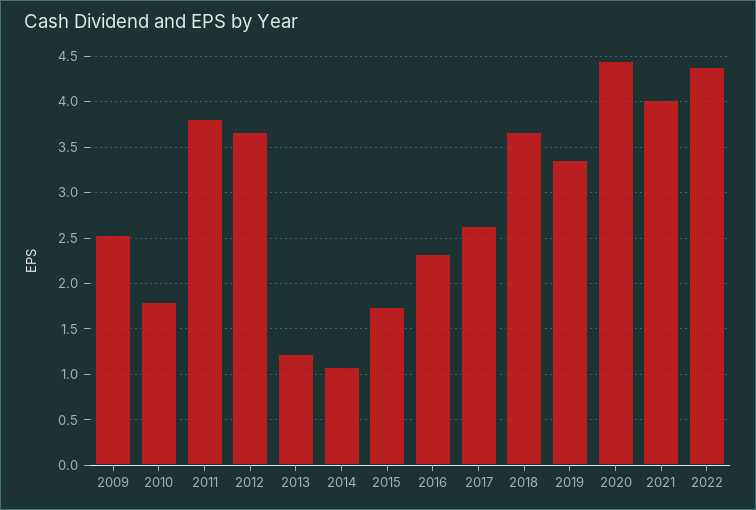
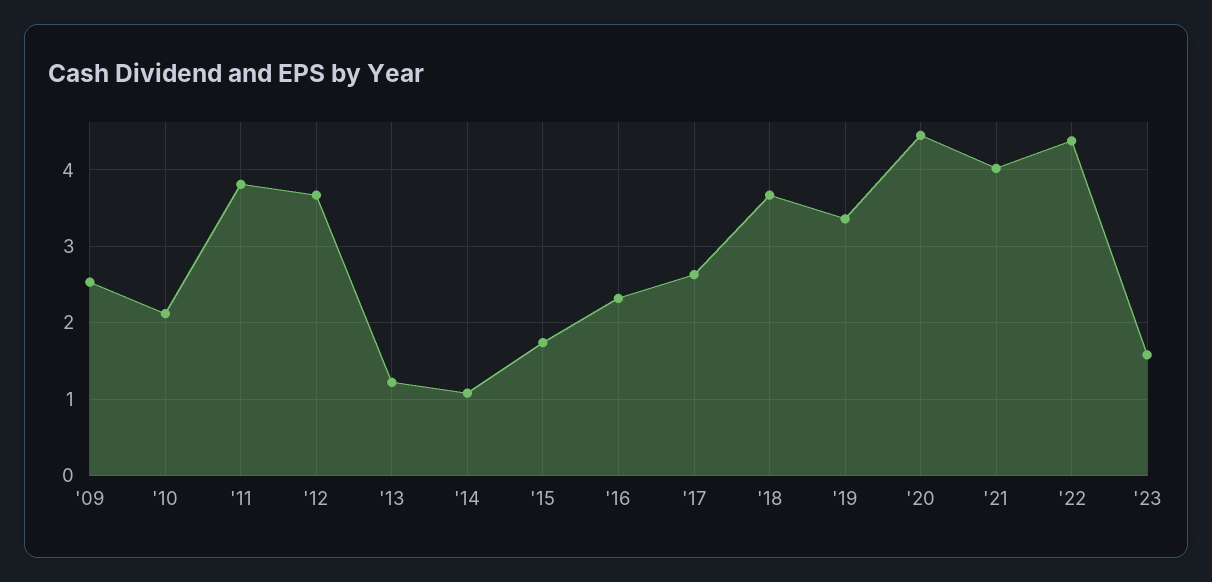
2010: 1.8 -> 2.1
'23: none -> 1.6

